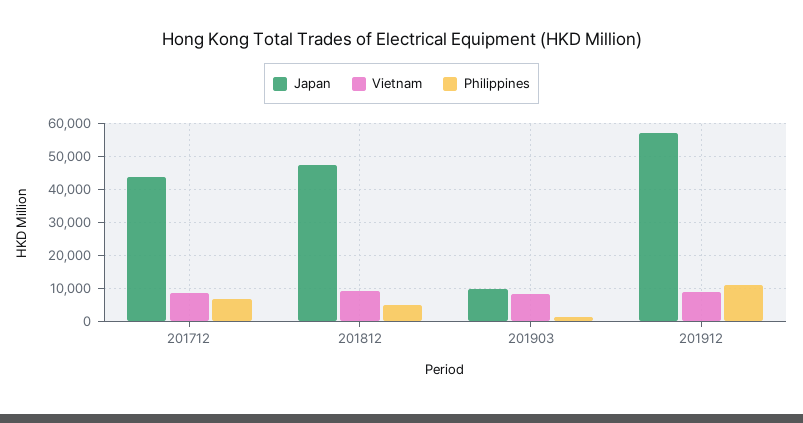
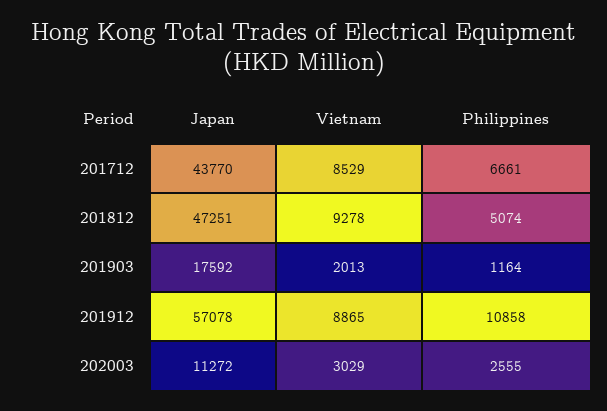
Japan, 201903: 10000 -> 17592
Vietnam, 201903: 8000 -> 2013
Japan, 202003: none -> 11272
Vietnam, 202003: none -> 3029
Philippines, 202003: none -> 2555

